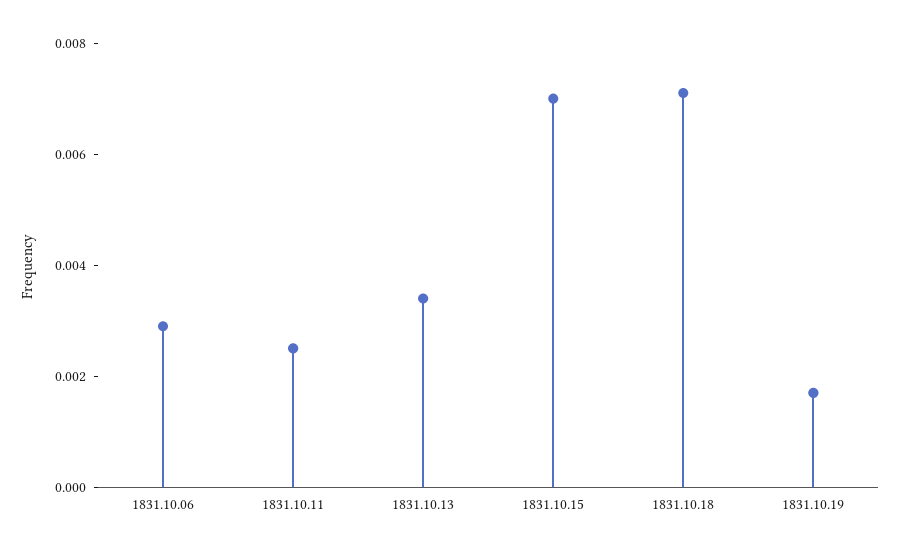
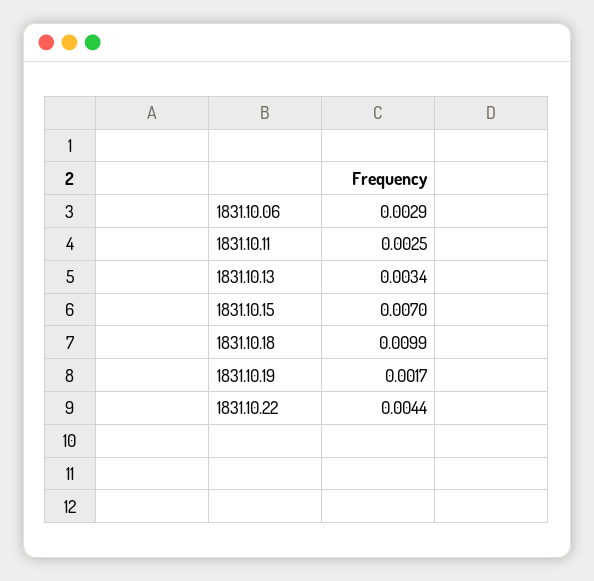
1831.10.18: 0.007 -> 0.0099
1831.10.22: none -> 0.0044

